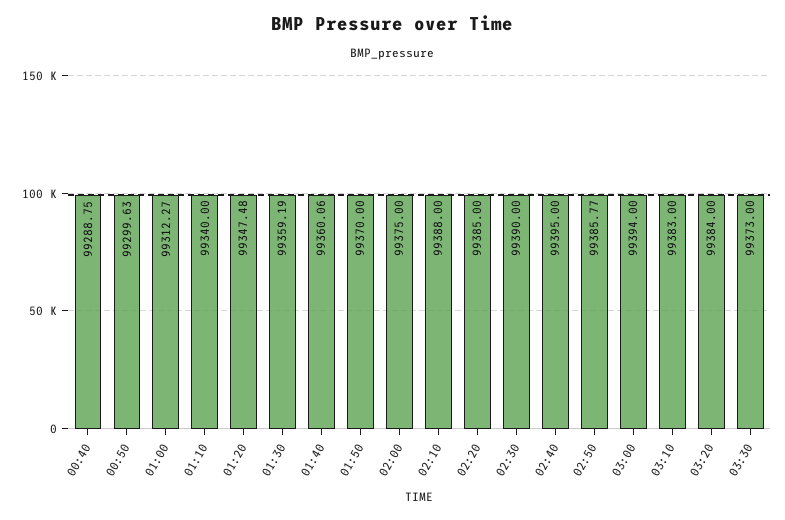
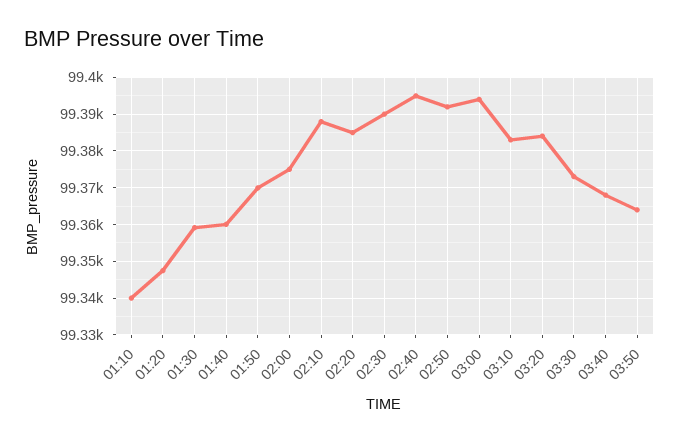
00:40: 99288.75 -> none
00:50: 99299.63 -> none
01:00: 99312.27 -> none
02:50: 99385.77 -> 99392
03:40: none -> 99368
03:50: none -> 99364

